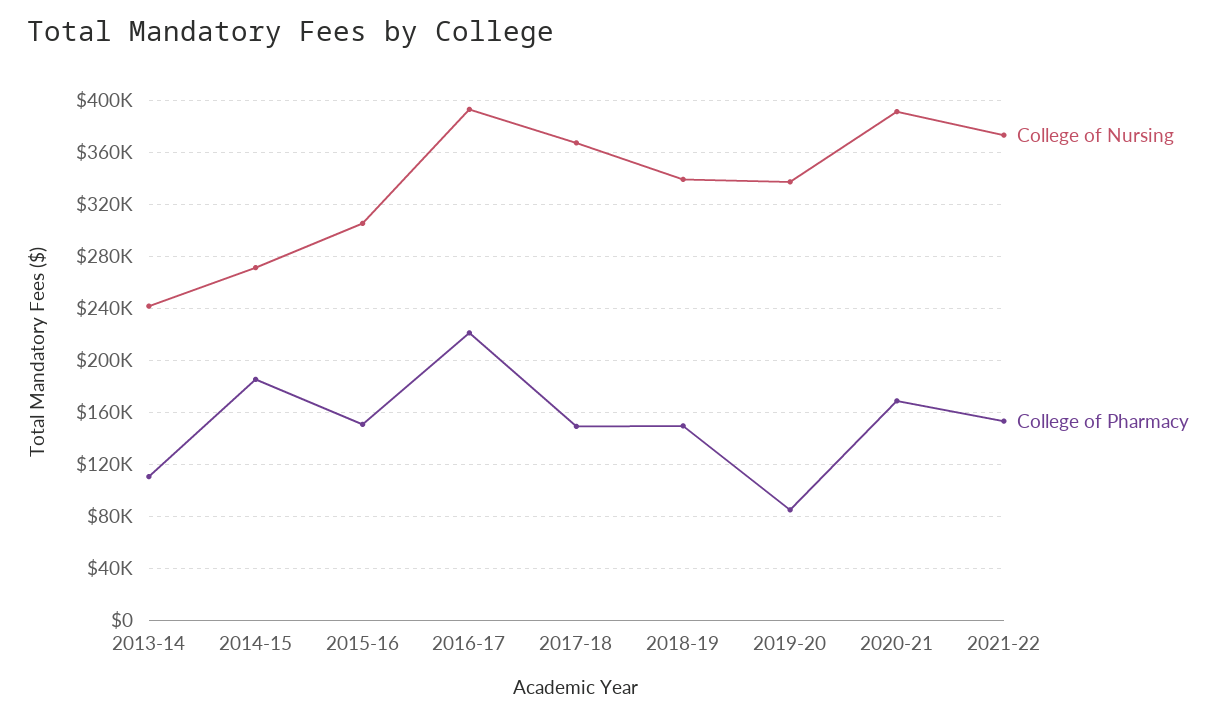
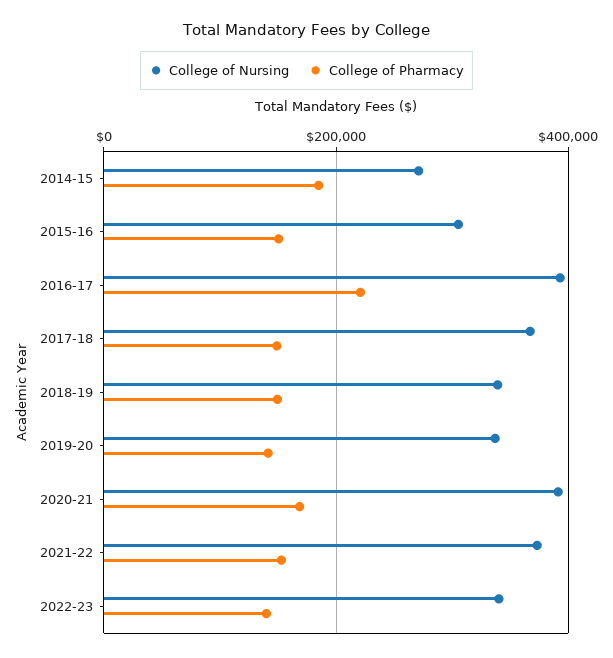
College of Nursing, 2013-14: 240000 -> none
College of Pharmacy, 2013-14: 110000 -> none
College of Pharmacy, 2019-20: 85000 -> 140000
College of Nursing, 2022-23: none -> 340000
College of Pharmacy, 2022-23: none -> 140000

